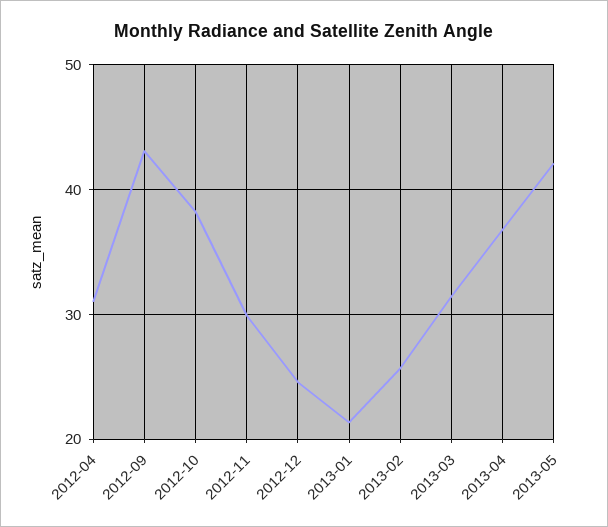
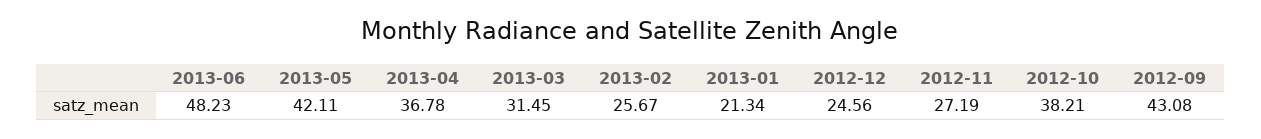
2012-04: 31 -> none
2012-11: 30 -> 27.19
2013-06: none -> 48.23

